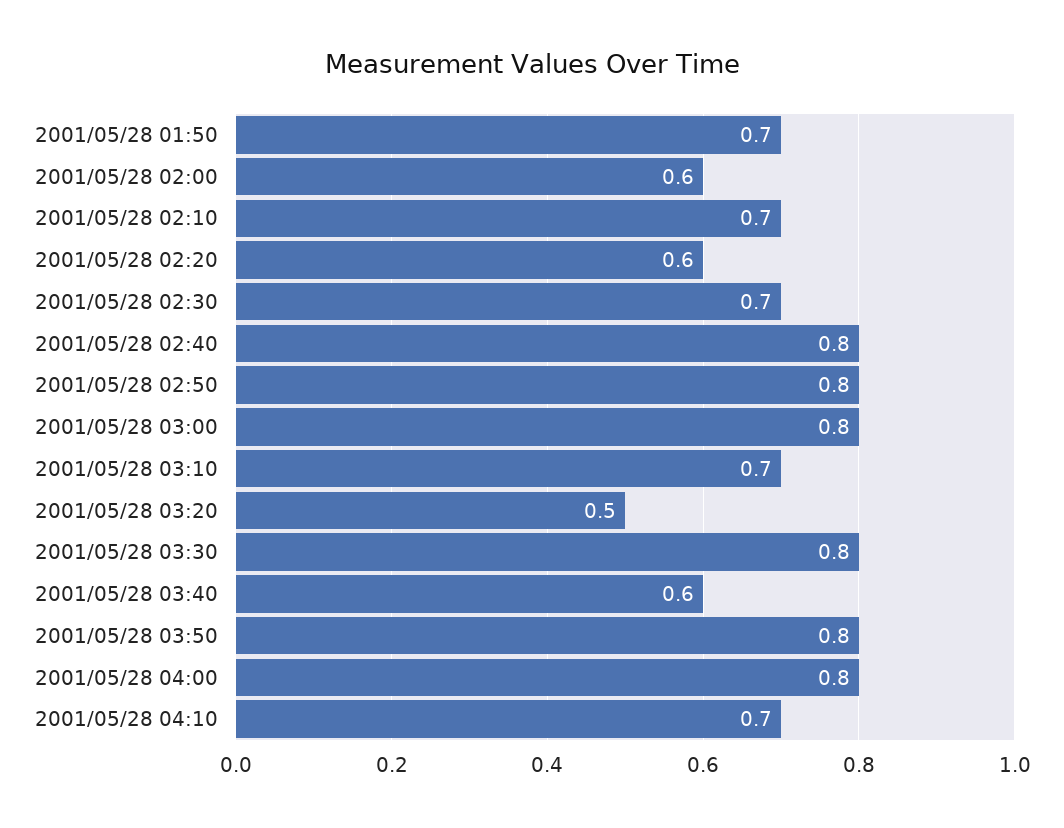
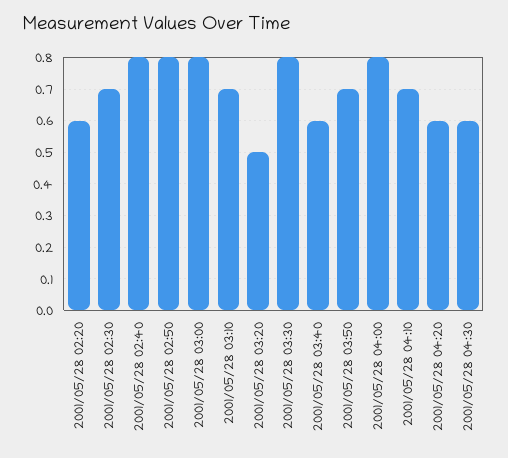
2001/05/28 01:50: 0.7 -> none
2001/05/28 02:00: 0.6 -> none
2001/05/28 02:10: 0.7 -> none
2001/05/28 03:50: 0.8 -> 0.7
2001/05/28 04:20: none -> 0.6
2001/05/28 04:30: none -> 0.6

